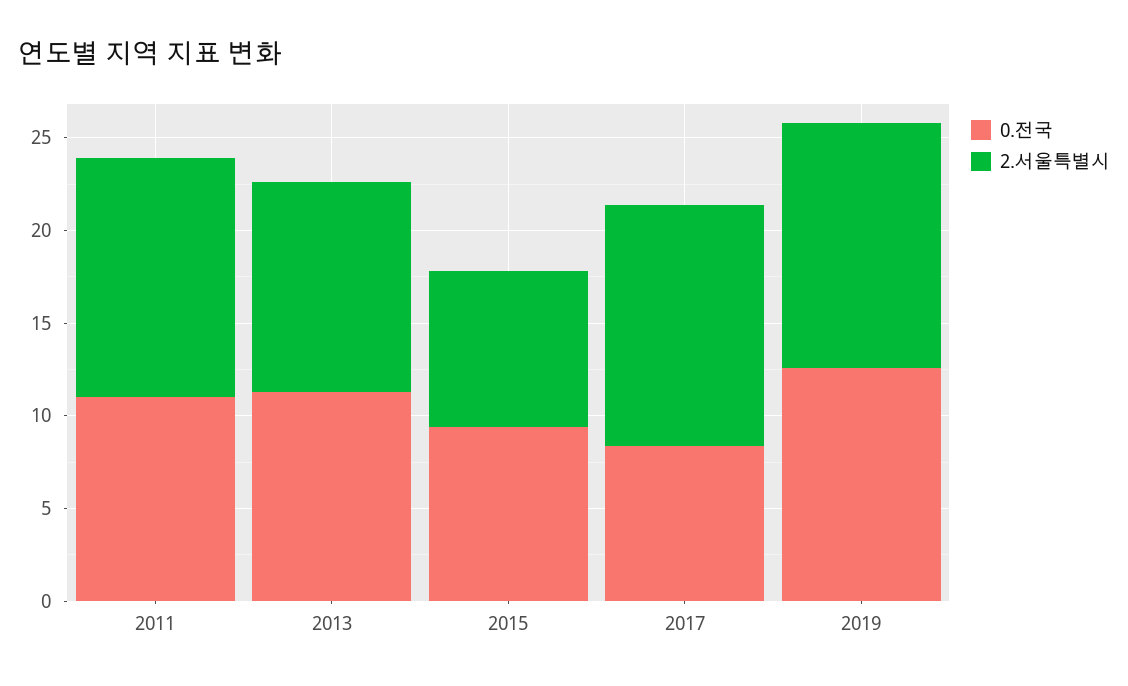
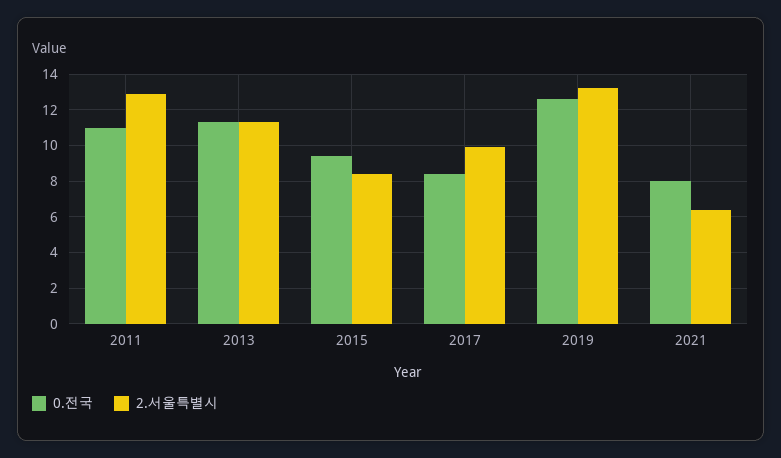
2.서울특별시, 2017: 13 -> 10
0.전국, 2021: none -> 8
2.서울특별시, 2021: none -> 6.5

